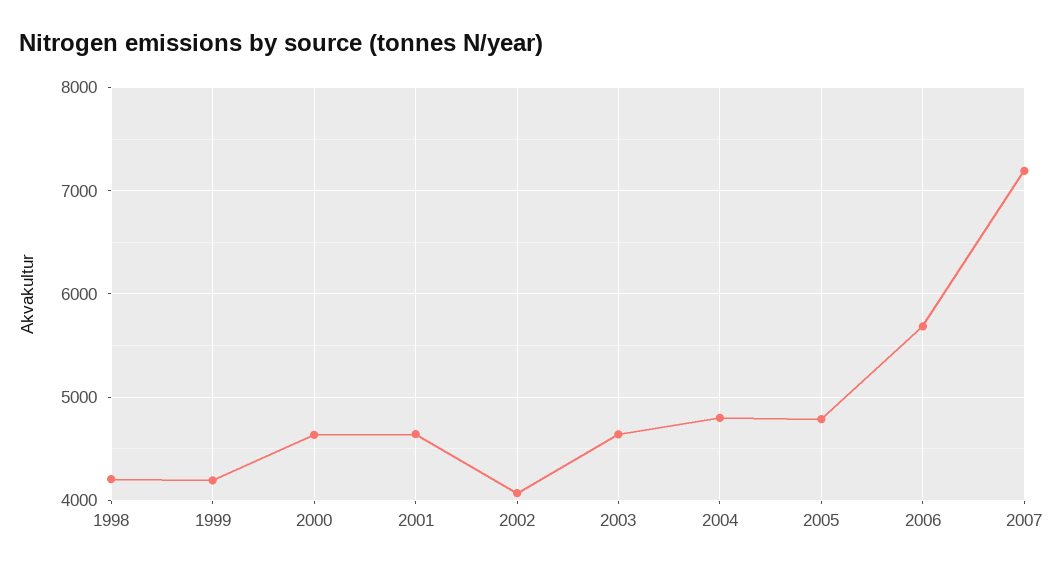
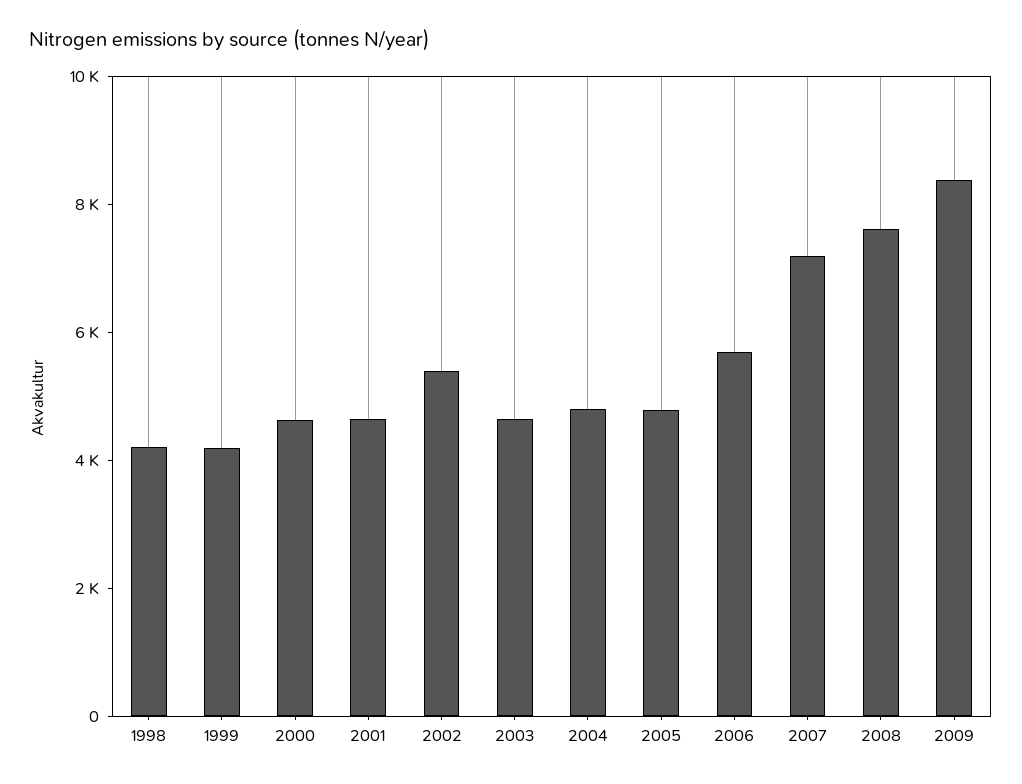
2002: 4100 -> 5500
2008: none -> 7500
2009: none -> 8500

